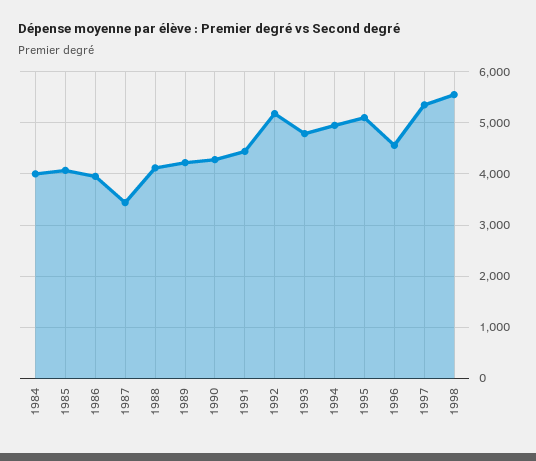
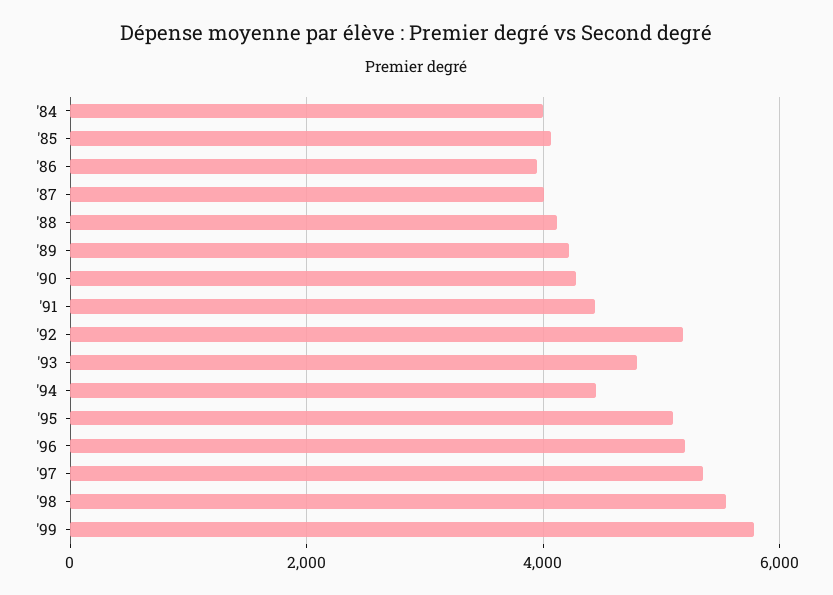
1987: 3400 -> 4000
1994: 5000 -> 4400
1996: 4600 -> 5200
'99: none -> 5800

